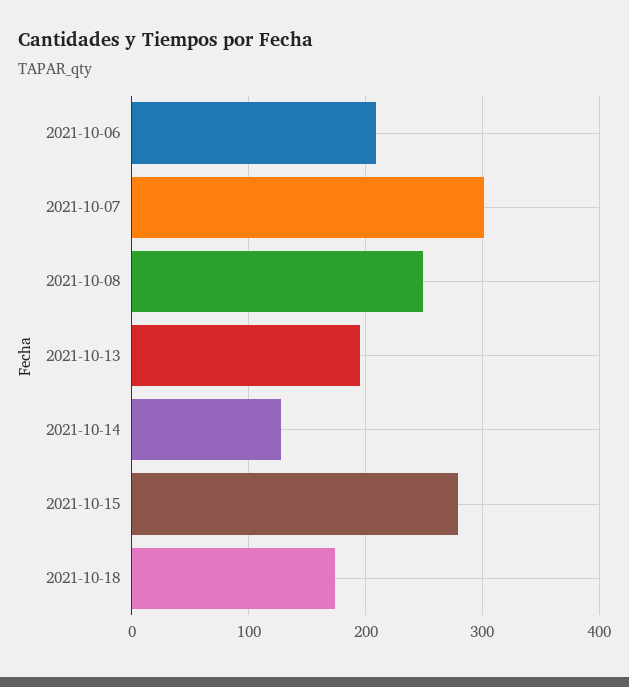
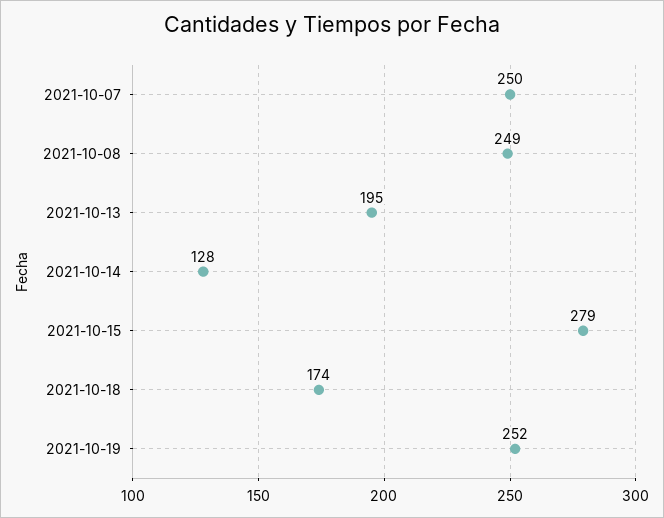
2021-10-06: 210 -> none
2021-10-07: 300 -> 250
2021-10-19: none -> 252

